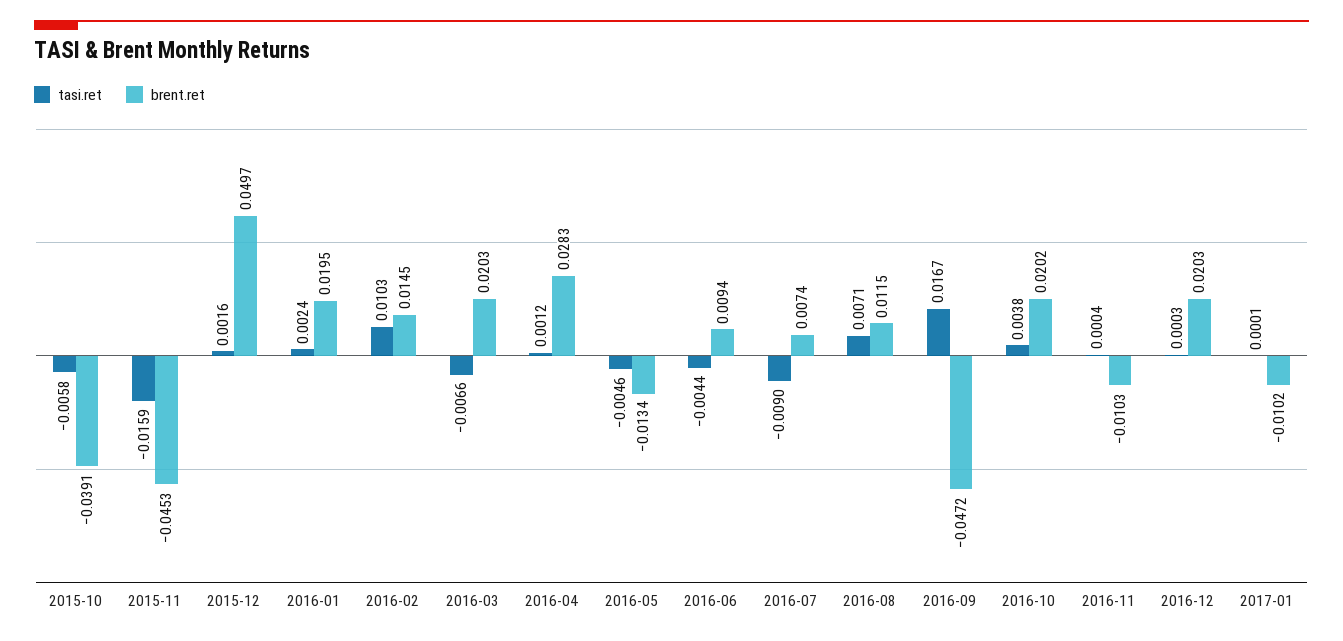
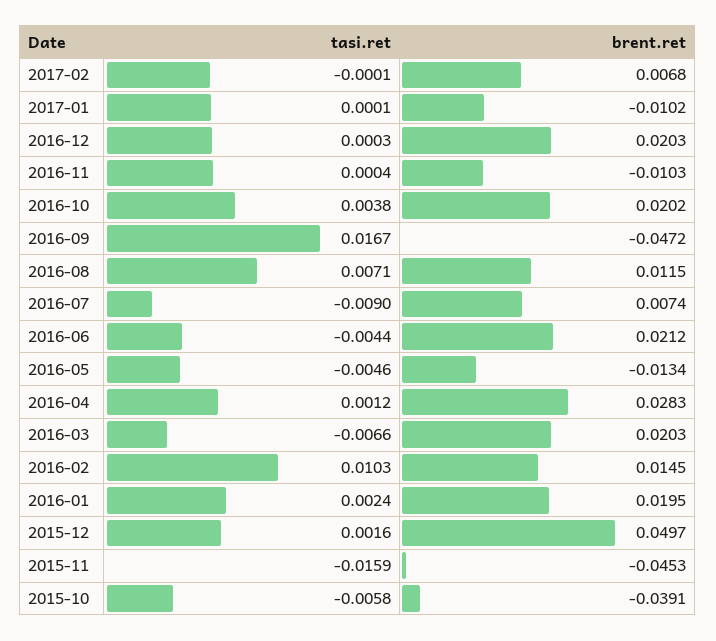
brent.ret, 2016-06: 0.0094 -> 0.0212
tasi.ret, 2017-02: none -> -0.0001
brent.ret, 2017-02: none -> 0.0068

